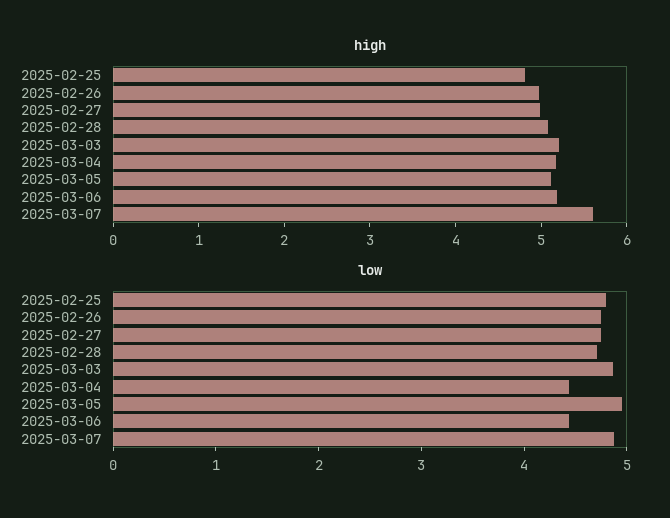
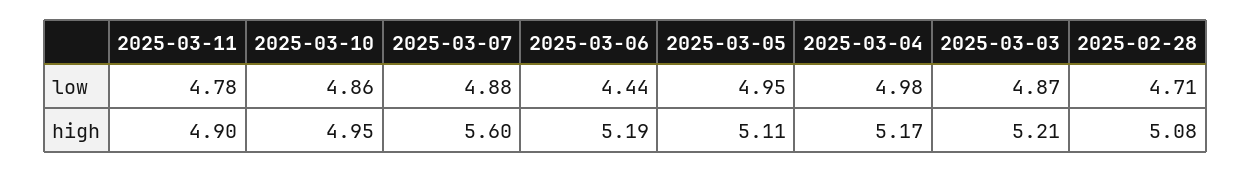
high, 2025-02-25: 4.8 -> none
high, 2025-02-26: 5 -> none
high, 2025-02-27: 5 -> none
low, 2025-02-25: 4.8 -> none
low, 2025-02-26: 4.8 -> none
low, 2025-02-27: 4.8 -> none
low, 2025-03-04: 4.4 -> 4.98
low, 2025-03-11: none -> 4.78
low, 2025-03-10: none -> 4.86
high, 2025-03-11: none -> 4.9
high, 2025-03-10: none -> 4.95

